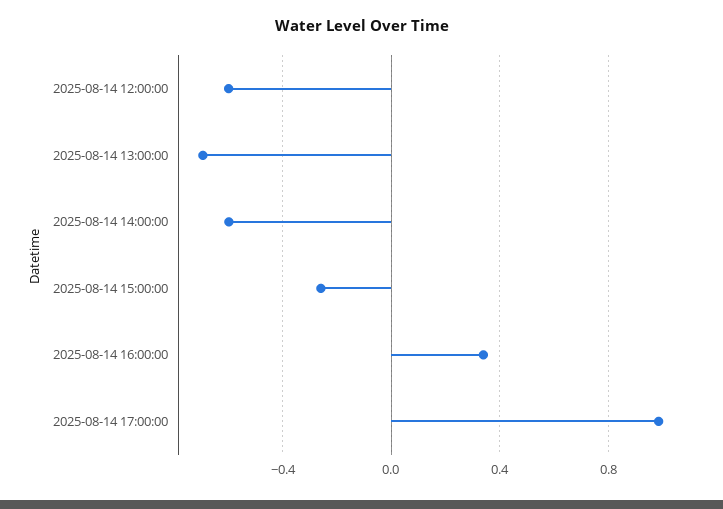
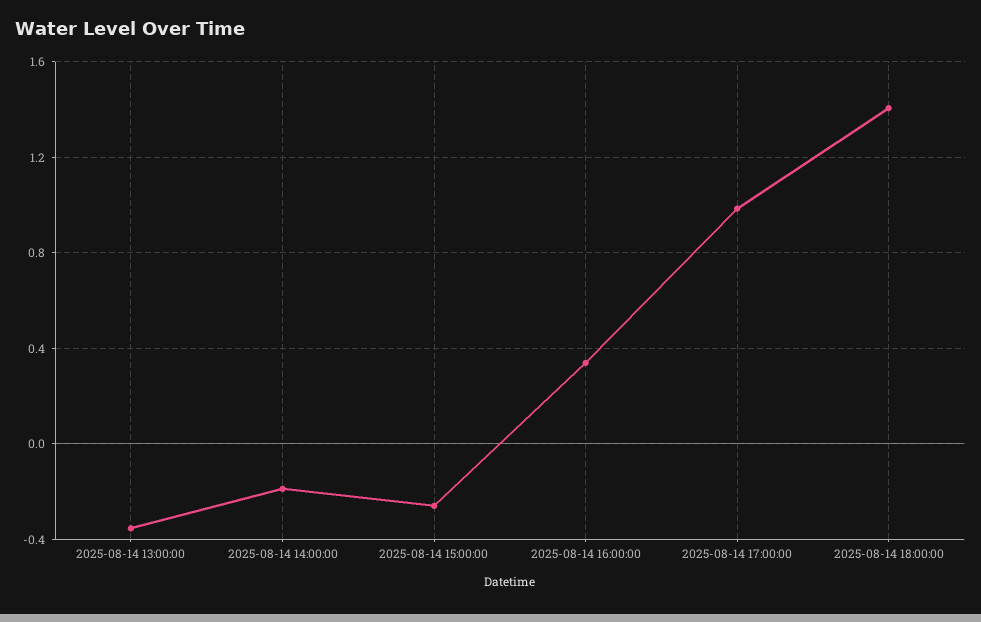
2025-08-14 12:00:00: -0.6 -> none
2025-08-14 13:00:00: -0.7 -> -0.35
2025-08-14 14:00:00: -0.6 -> -0.2
2025-08-14 18:00:00: none -> 1.4

